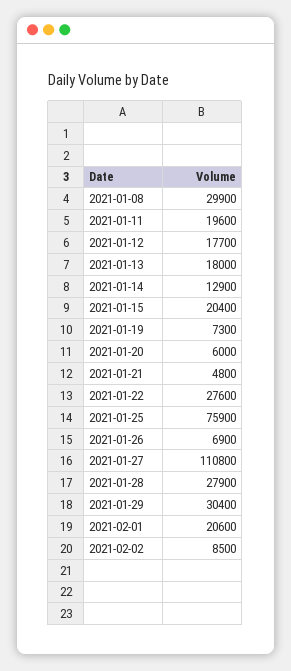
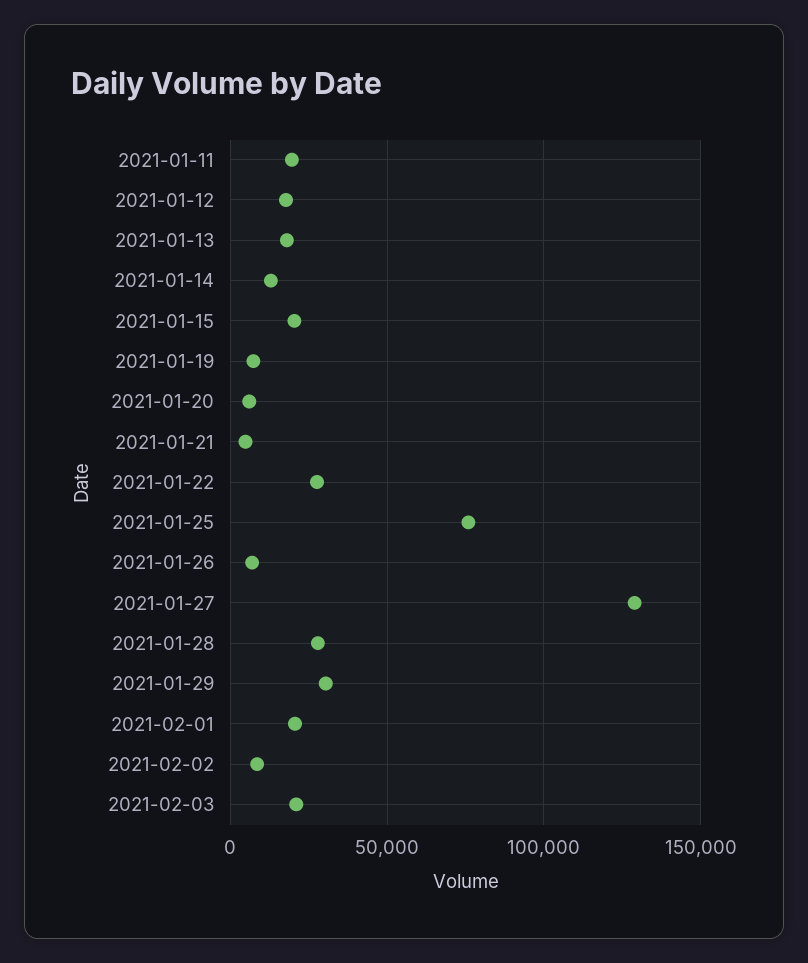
2021-01-08: 29900 -> none
2021-01-27: 110800 -> 130000
2021-02-03: none -> 20000

